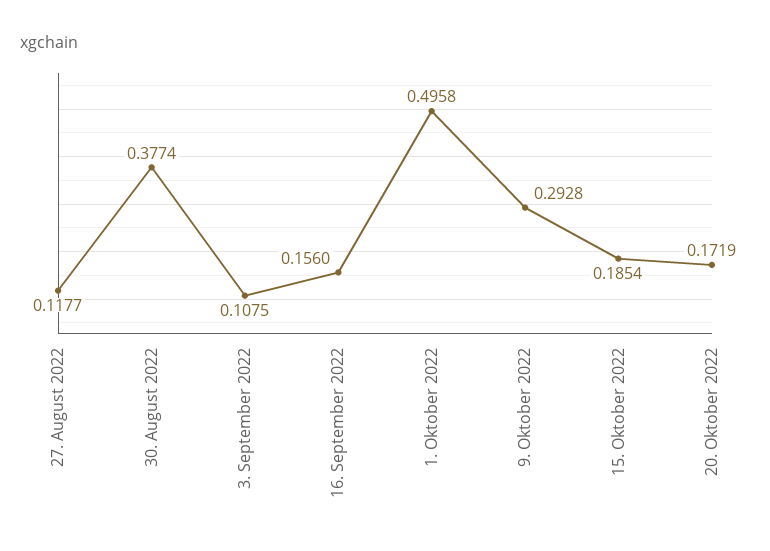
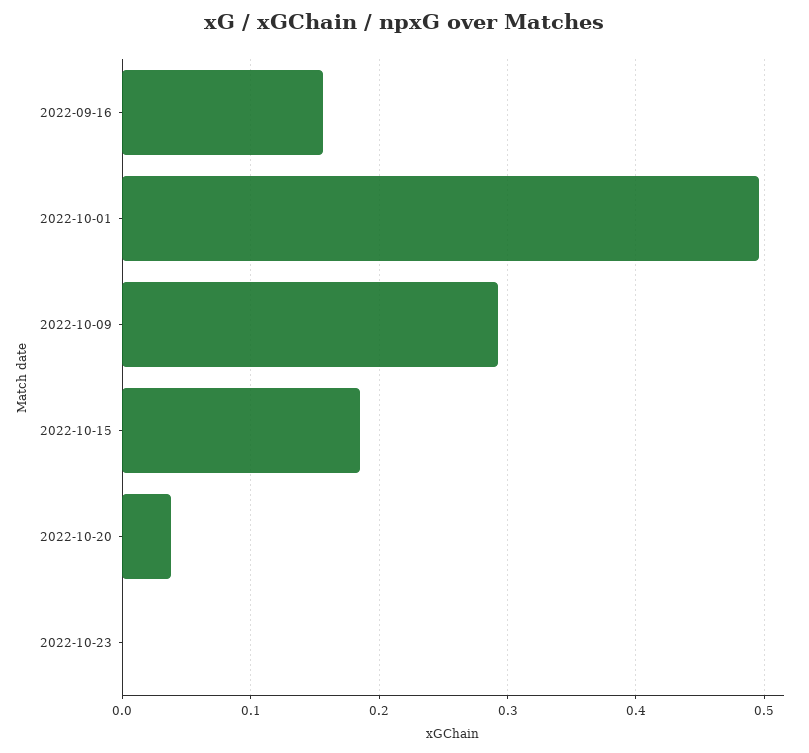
27. August 2022: 0.1177 -> none
30. August 2022: 0.3774 -> none
3. September 2022: 0.1075 -> none
20. Oktober 2022: 0.1719 -> 0.04
2022-10-23: none -> 0

